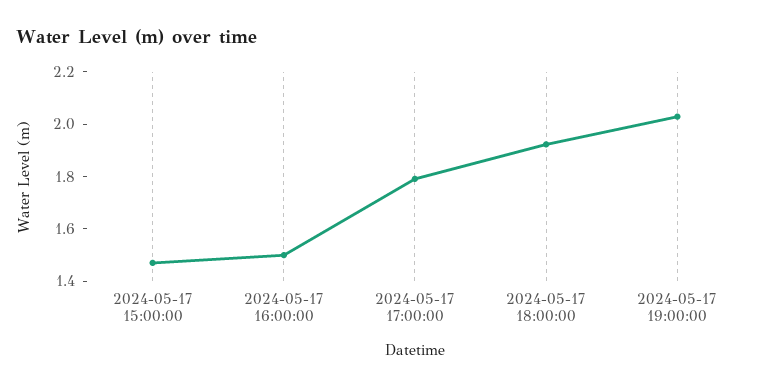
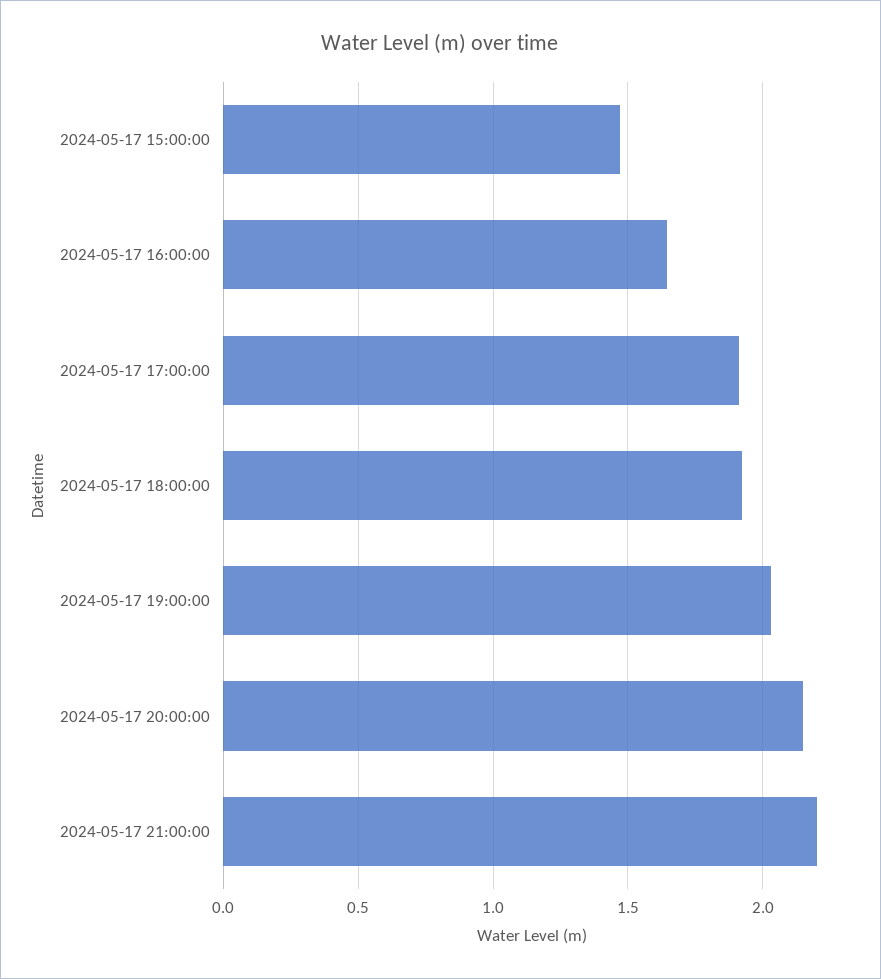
2024-05-17 16:00:00: 1.5 -> 1.65
2024-05-17 17:00:00: 1.8 -> 1.9
2024-05-17 20:00:00: none -> 2.15
2024-05-17 21:00:00: none -> 2.2

